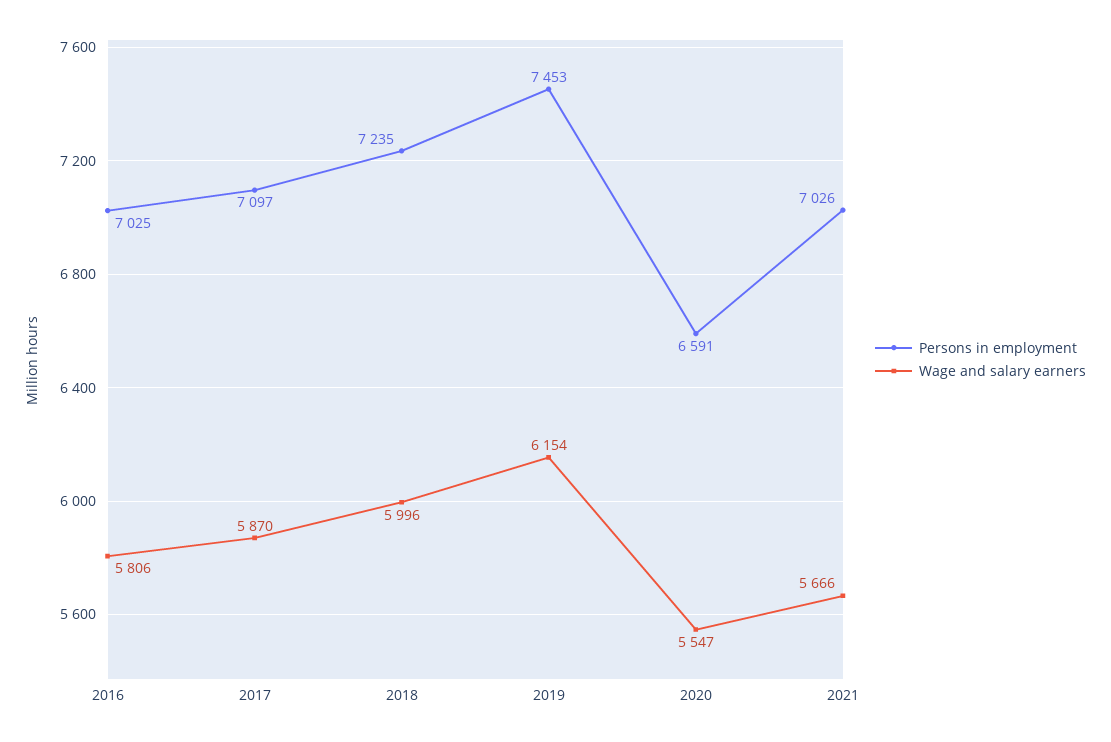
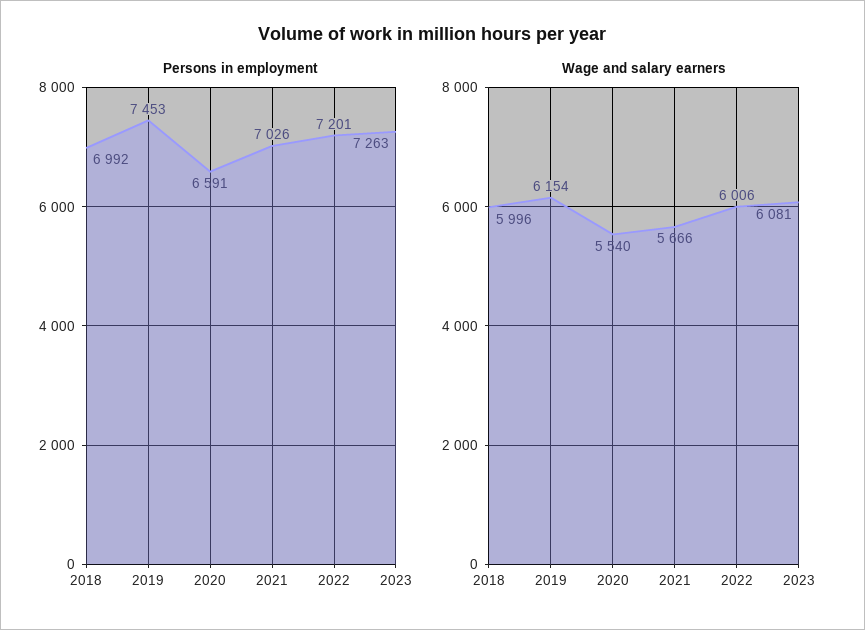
Persons in employment, 2016: 7025 -> none
Wage and salary earners, 2016: 5806 -> none
Persons in employment, 2017: 7097 -> none
Wage and salary earners, 2017: 5870 -> none
Persons in employment, 2018: 7235 -> 6992
Wage and salary earners, 2020: 5547 -> 5540
Persons in employment, 2022: none -> 7201
Persons in employment, 2023: none -> 7263
Wage and salary earners, 2022: none -> 6006
Wage and salary earners, 2023: none -> 6081

